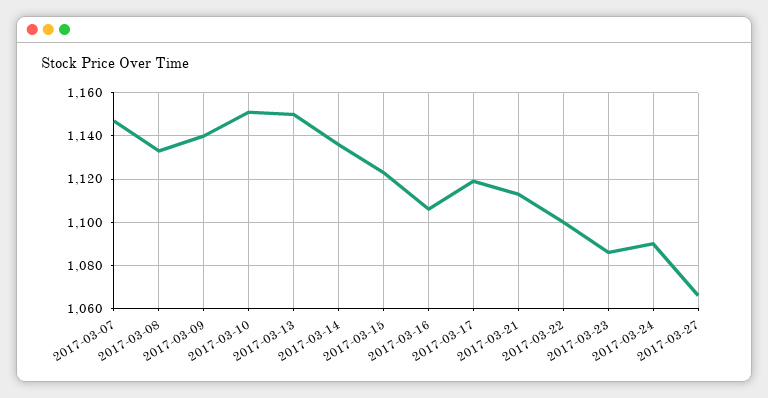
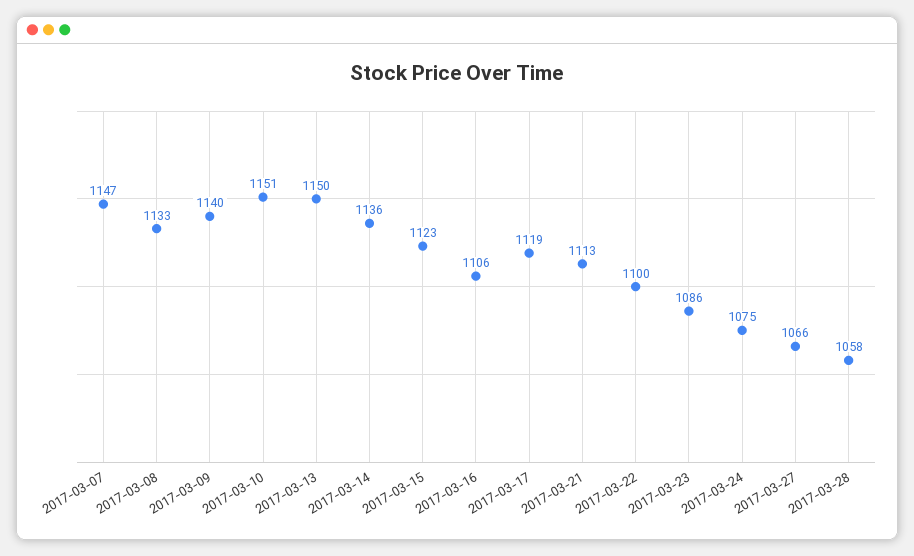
2017-03-24: 1090 -> 1075
2017-03-28: none -> 1058

